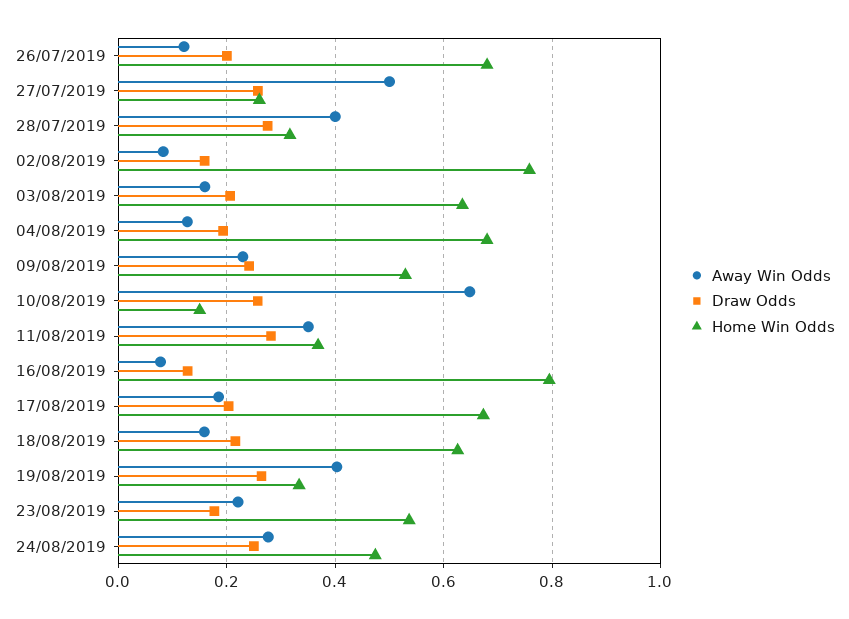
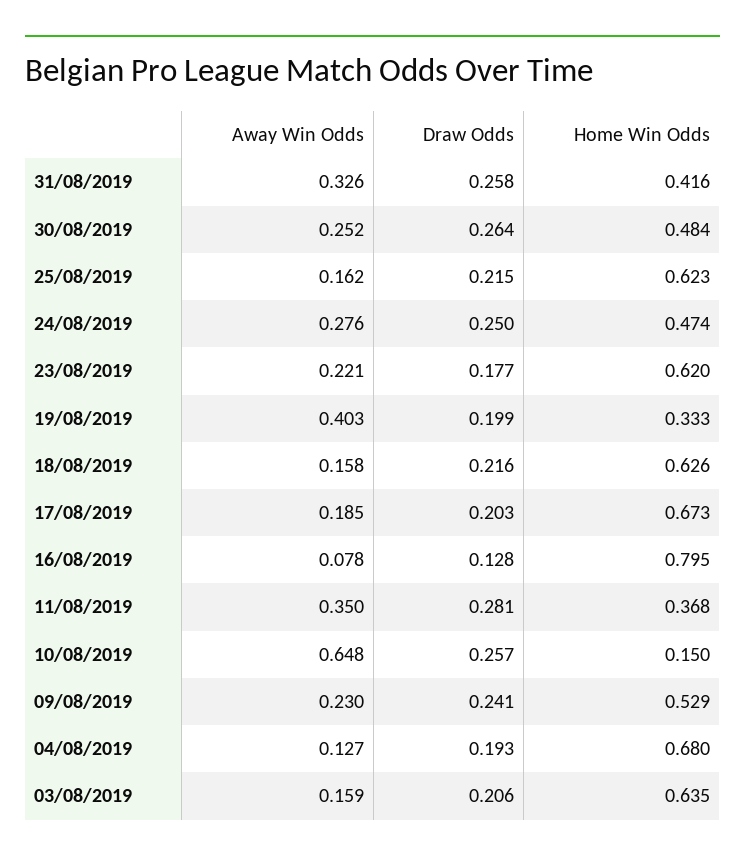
Away Win Odds, 26/07/2019: 0.12 -> none
Draw Odds, 26/07/2019: 0.2 -> none
Home Win Odds, 26/07/2019: 0.68 -> none
Away Win Odds, 27/07/2019: 0.5 -> none
Draw Odds, 27/07/2019: 0.26 -> none
Home Win Odds, 27/07/2019: 0.26 -> none
Away Win Odds, 28/07/2019: 0.4 -> none
Draw Odds, 28/07/2019: 0.28 -> none
Home Win Odds, 28/07/2019: 0.32 -> none
Away Win Odds, 02/08/2019: 0.08 -> none
Draw Odds, 02/08/2019: 0.16 -> none
Home Win Odds, 02/08/2019: 0.76 -> none
Draw Odds, 19/08/2019: 0.26 -> 0.199
Home Win Odds, 23/08/2019: 0.54 -> 0.62
Away Win Odds, 31/08/2019: none -> 0.326
Draw Odds, 31/08/2019: none -> 0.258
Home Win Odds, 31/08/2019: none -> 0.416
Away Win Odds, 30/08/2019: none -> 0.252
Draw Odds, 30/08/2019: none -> 0.264
Home Win Odds, 30/08/2019: none -> 0.484
Away Win Odds, 25/08/2019: none -> 0.162
Draw Odds, 25/08/2019: none -> 0.215
Home Win Odds, 25/08/2019: none -> 0.623

